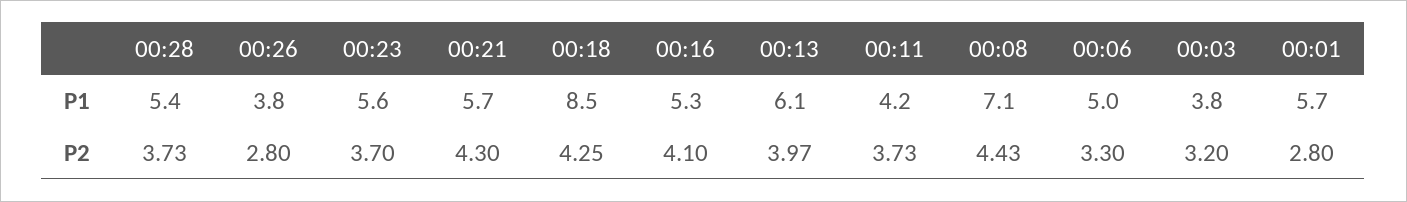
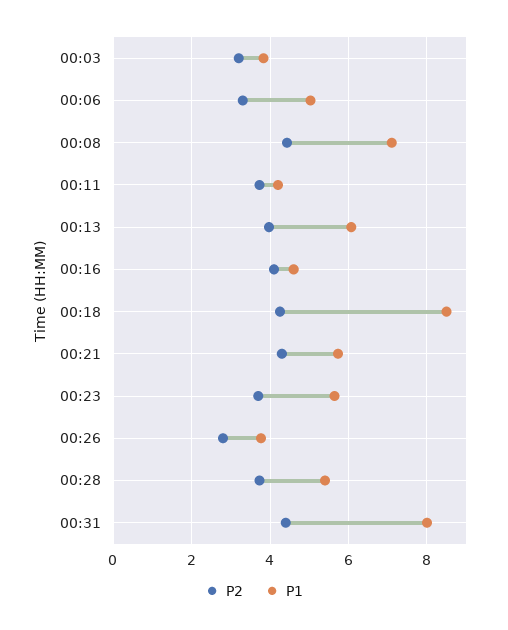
P1, 00:16: 5.3 -> 4.6
P1, 00:01: 5.7 -> none
P2, 00:01: 2.8 -> none
P2, 00:31: none -> 4.4
P1, 00:31: none -> 8

